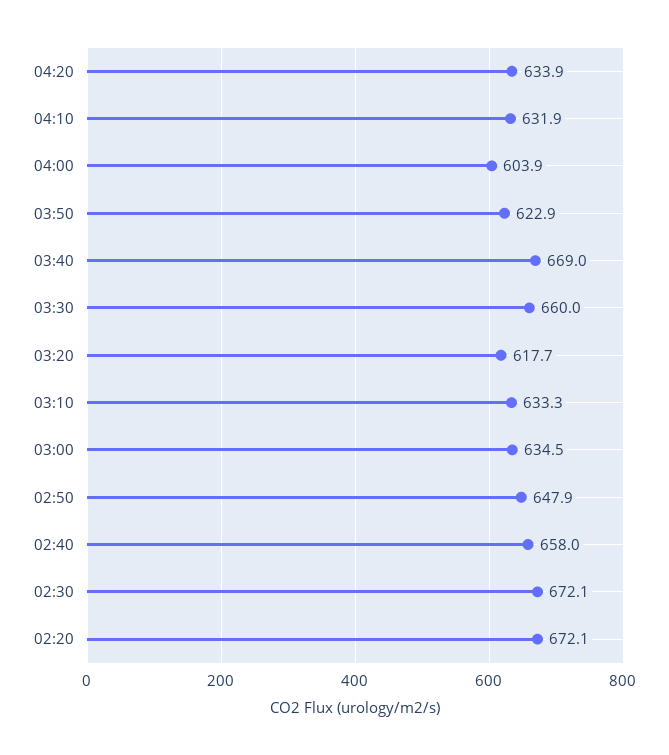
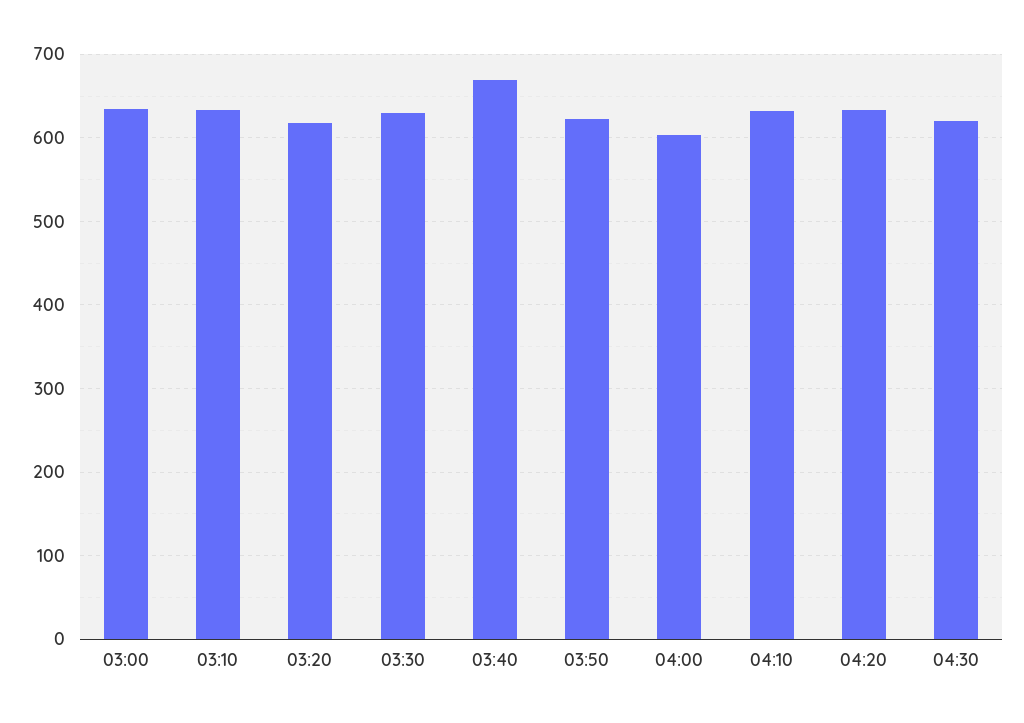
03:30: 660 -> 630
02:50: 647.9 -> none
02:40: 658 -> none
02:30: 672.1 -> none
02:20: 672.1 -> none
04:30: none -> 620

